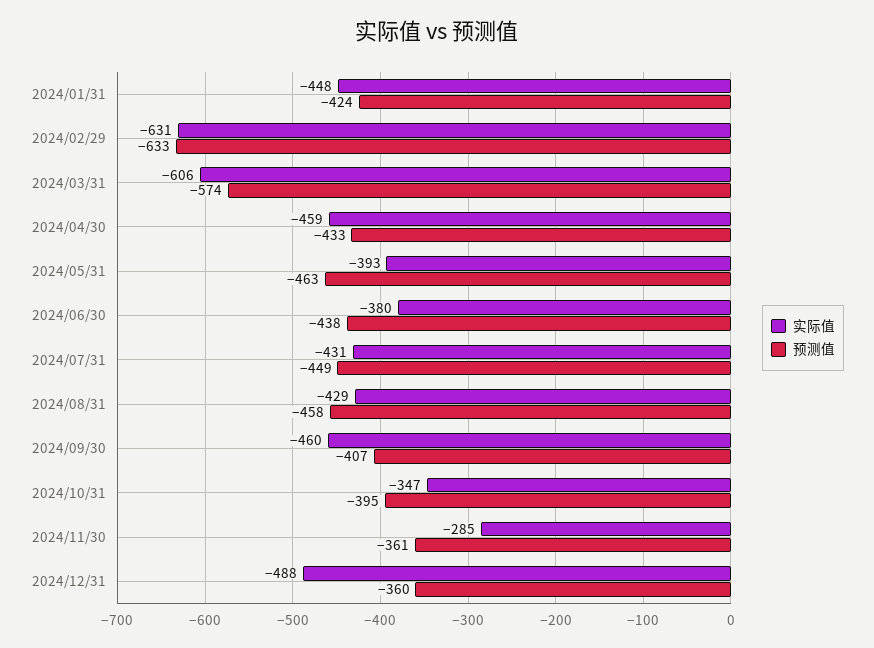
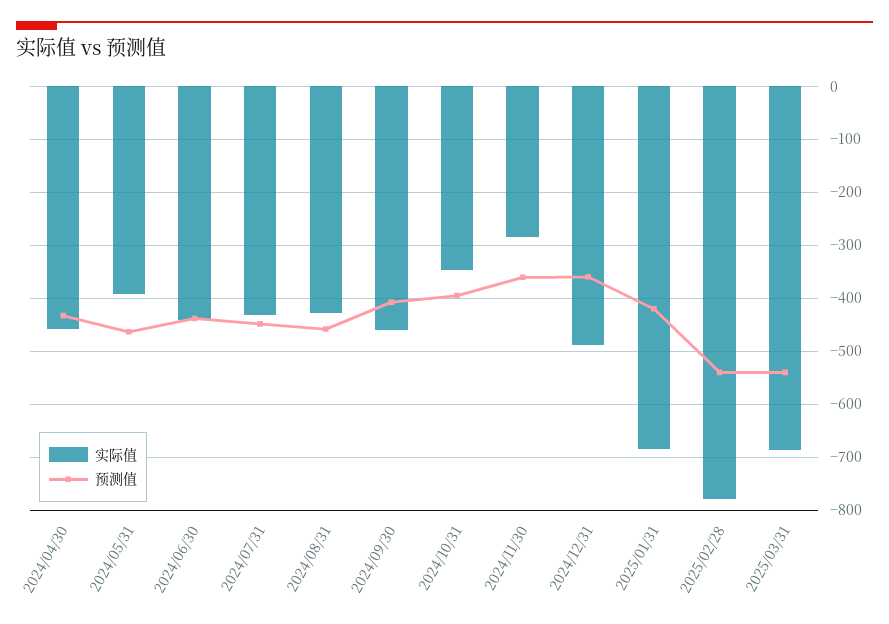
实际值, 2024/01/31: -448 -> none
预测值, 2024/01/31: -424 -> none
实际值, 2024/02/29: -631 -> none
预测值, 2024/02/29: -633 -> none
实际值, 2024/03/31: -606 -> none
预测值, 2024/03/31: -574 -> none
实际值, 2024/06/30: -380 -> -440
实际值, 2025/01/31: none -> -680
预测值, 2025/01/31: none -> -420
实际值, 2025/02/28: none -> -780
预测值, 2025/02/28: none -> -540
实际值, 2025/03/31: none -> -680
预测值, 2025/03/31: none -> -540

